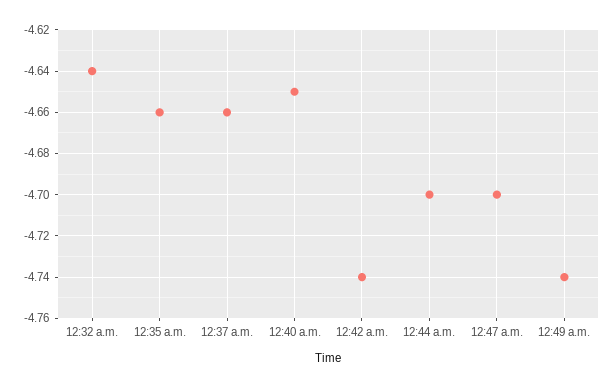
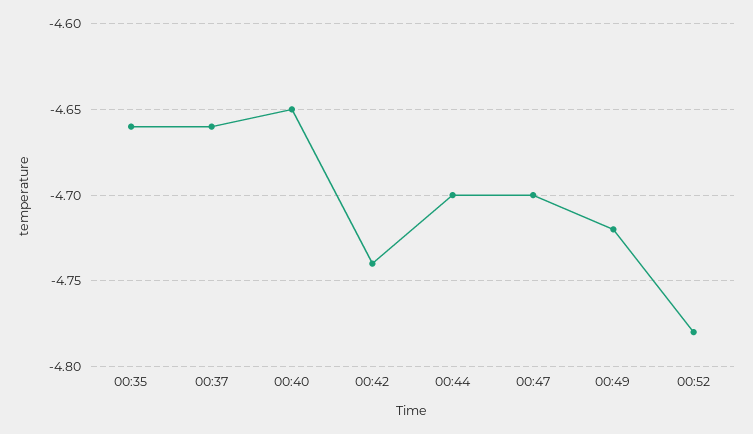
12:32 a.m.: -4.64 -> none
12:49 a.m.: -4.74 -> -4.72
00:52: none -> -4.78

